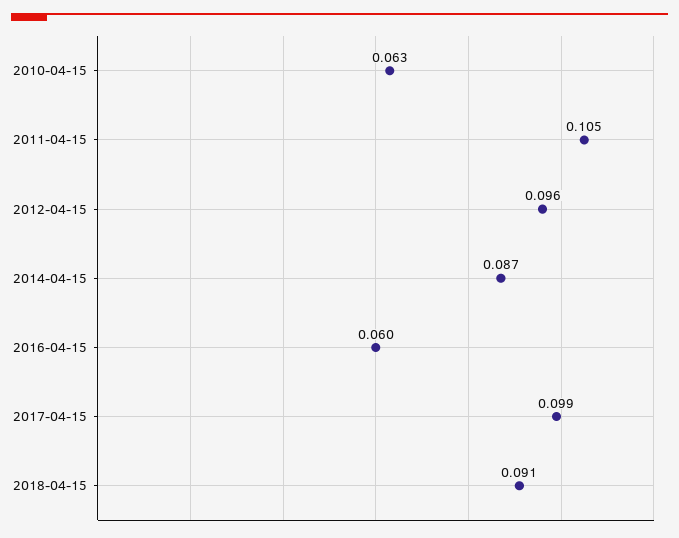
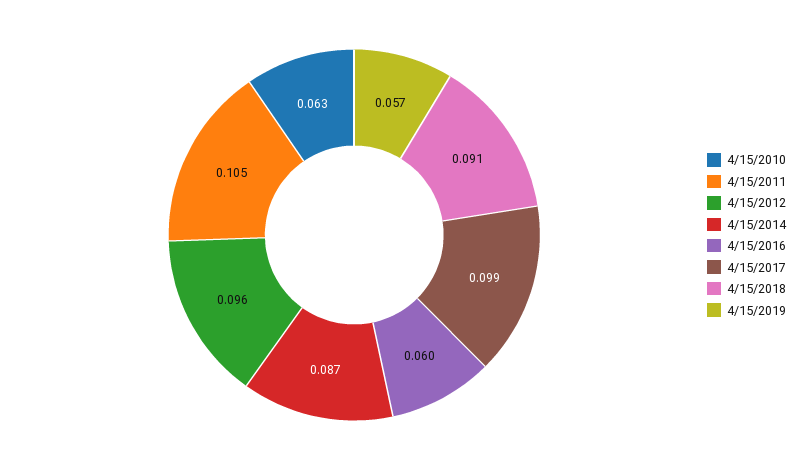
4/15/2019: none -> 0.057

